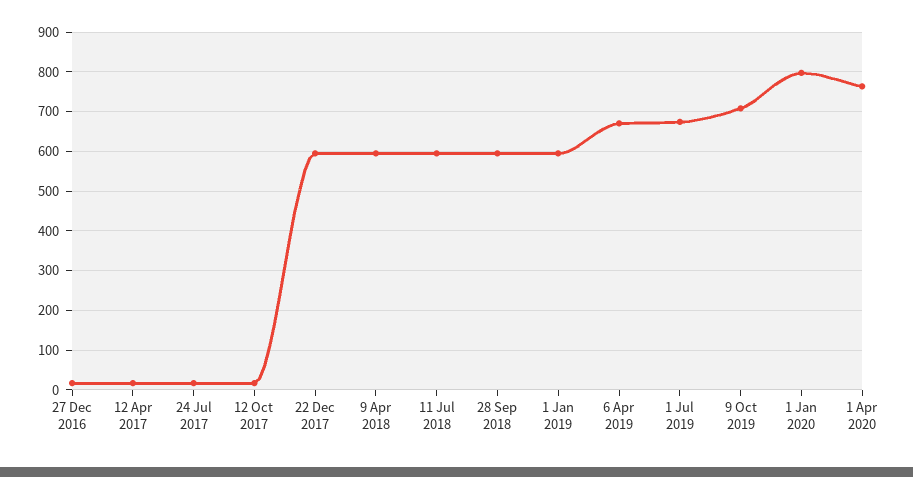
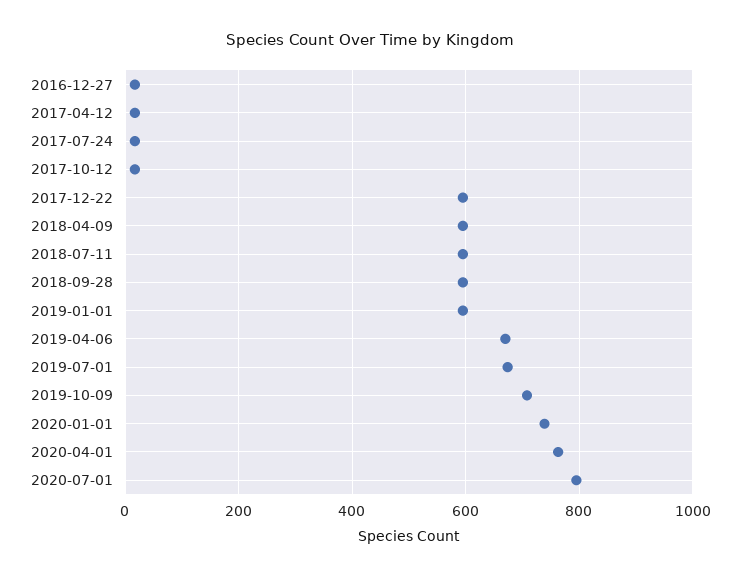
1 Jan 2020: 800 -> 740
2020-07-01: none -> 800

